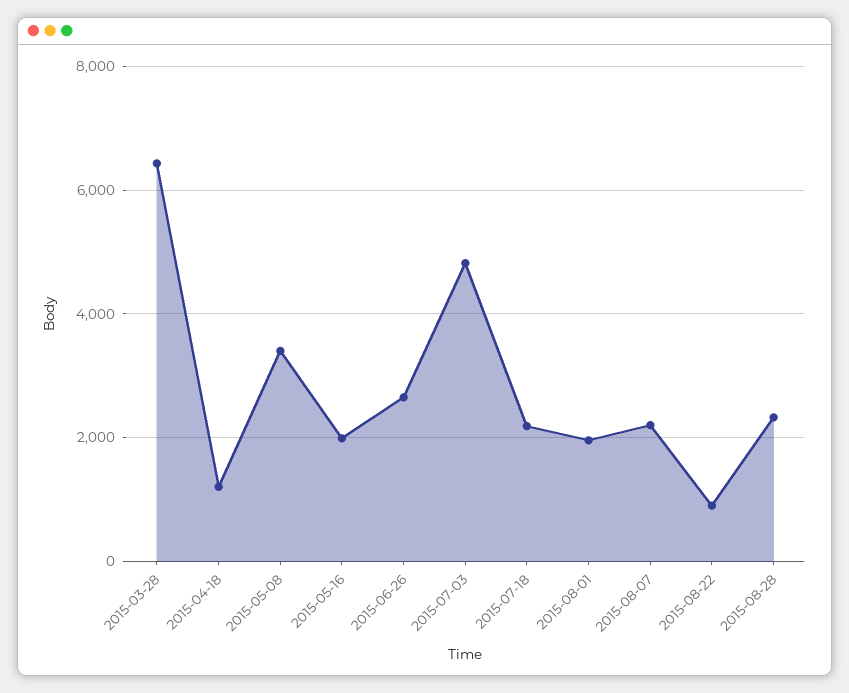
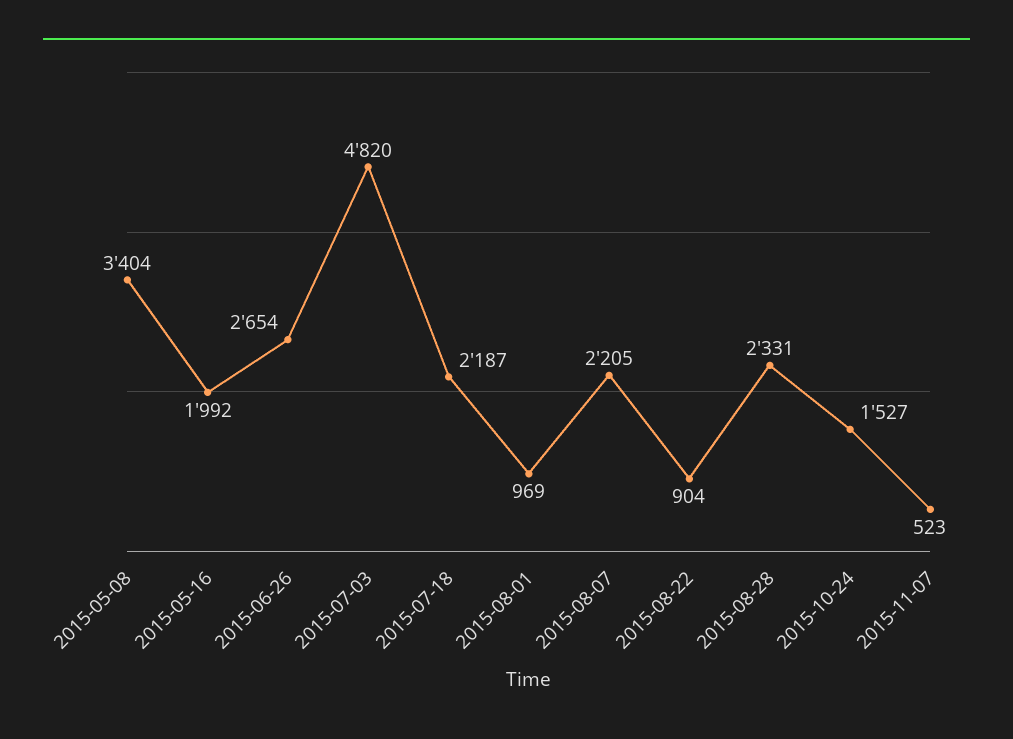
2015-03-28: 6400 -> none
2015-04-18: 1200 -> none
2015-08-01: 2000 -> 969
2015-10-24: none -> 1527
2015-11-07: none -> 523

